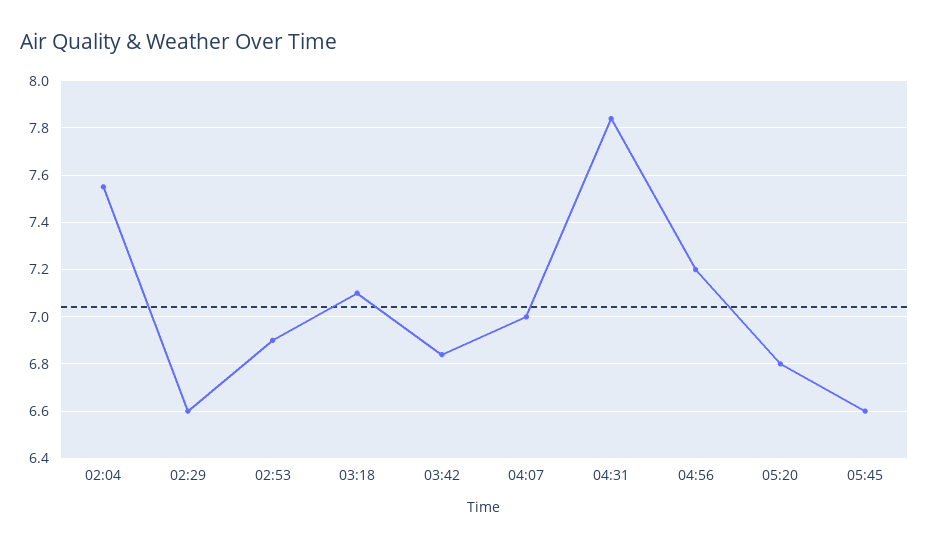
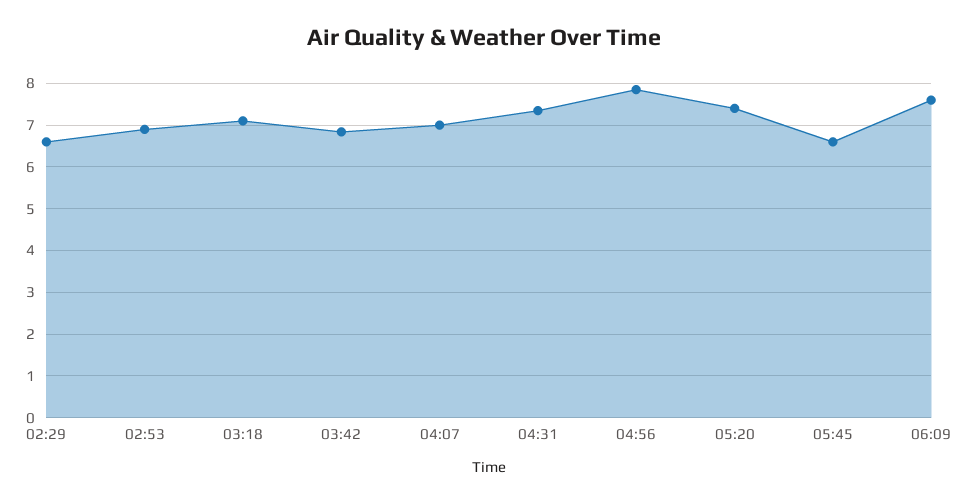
02:04: 7.55 -> none
04:31: 7.85 -> 7.4
04:56: 7.2 -> 7.8
05:20: 6.8 -> 7.4
06:09: none -> 7.6

